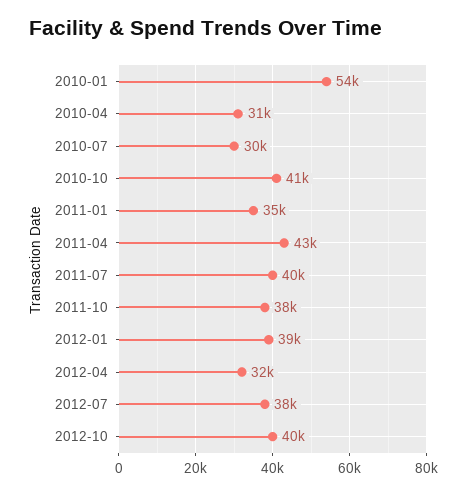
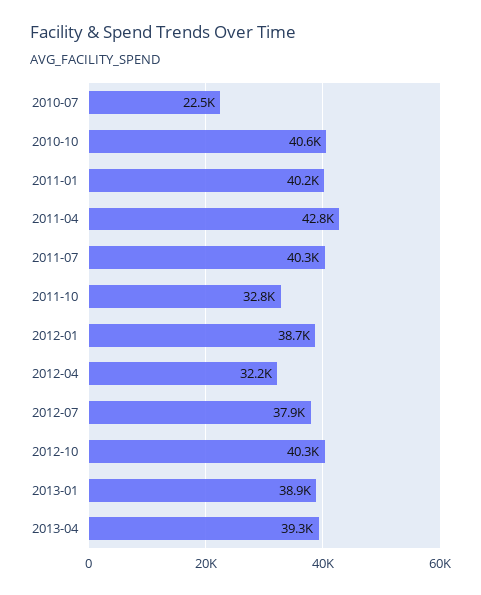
2010-01: 54000 -> none
2010-04: 31000 -> none
2010-07: 30000 -> 22500
2011-01: 35000 -> 40200
2011-10: 38000 -> 32800
2013-01: none -> 38900
2013-04: none -> 39300

